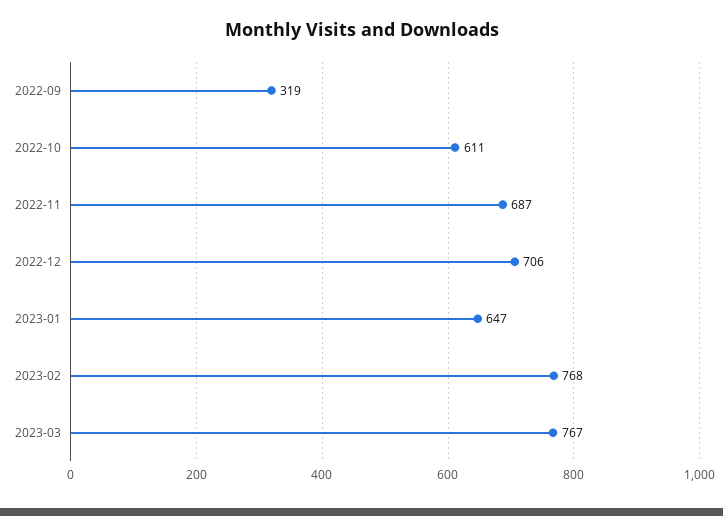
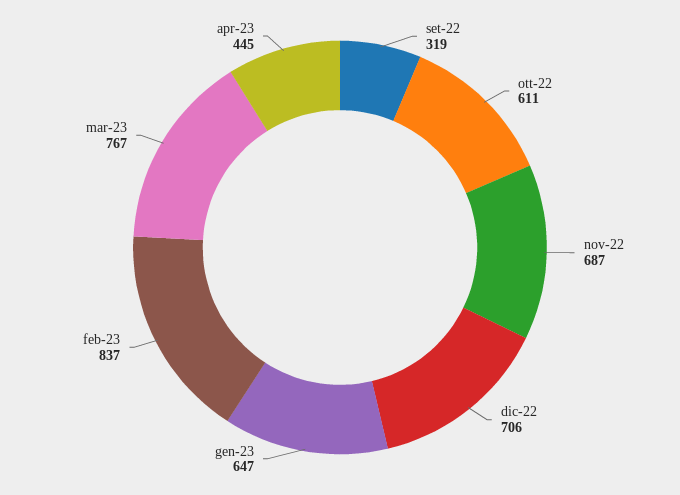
2023-02: 768 -> 837
apr-23: none -> 445

